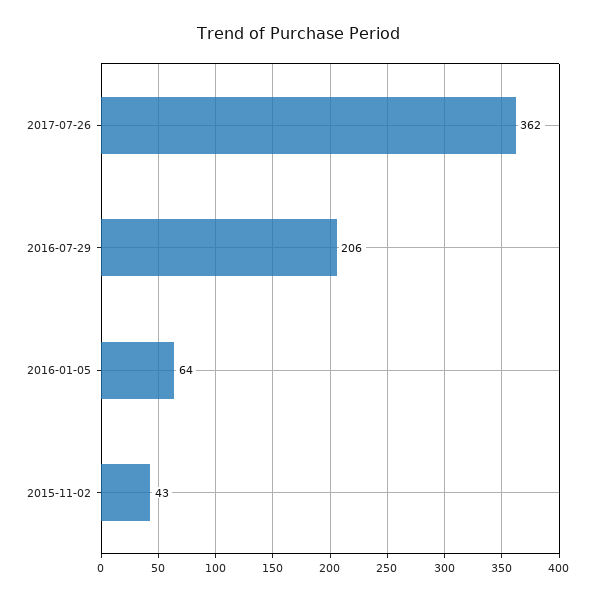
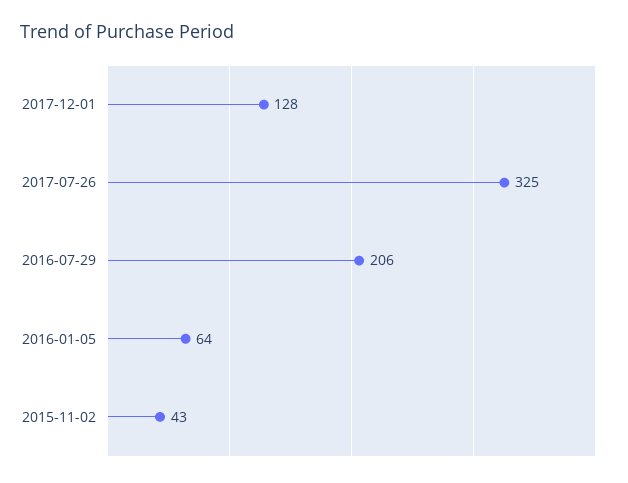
2017-07-26: 362 -> 325
2017-12-01: none -> 128

